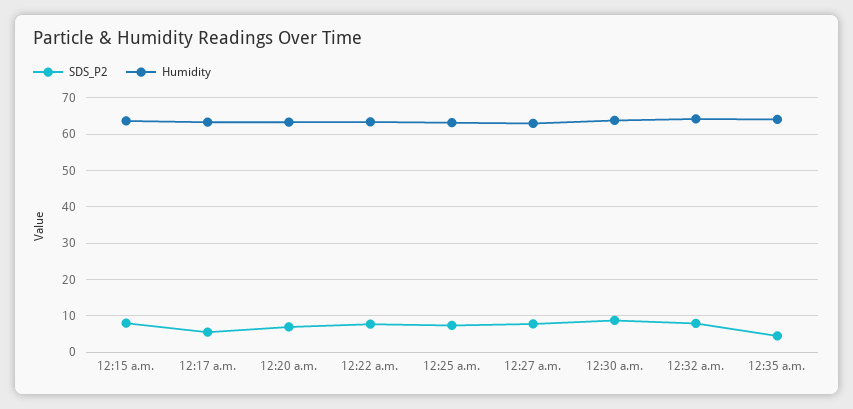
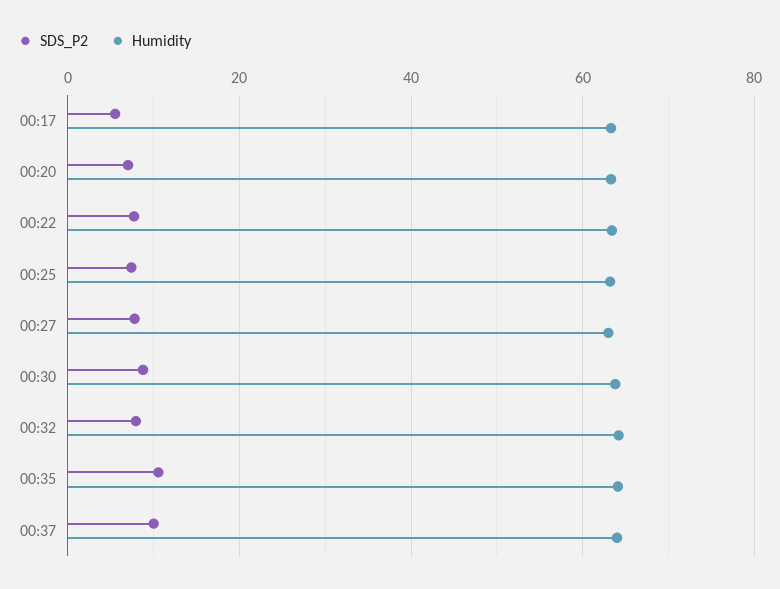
SDS_P2, 12:15 a.m.: 8 -> none
Humidity, 12:15 a.m.: 64 -> none
SDS_P2, 12:35 a.m.: 4 -> 10
SDS_P2, 00:37: none -> 10
Humidity, 00:37: none -> 64

